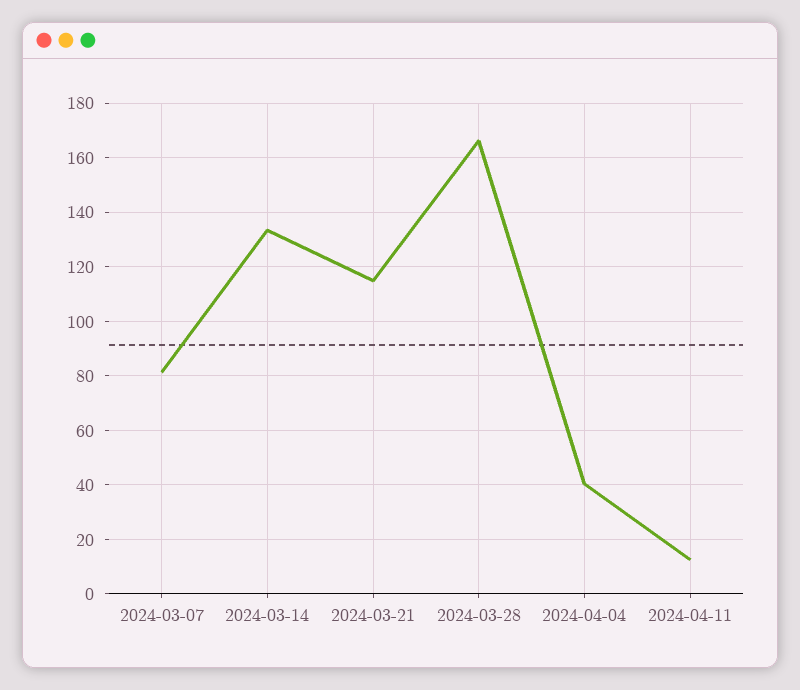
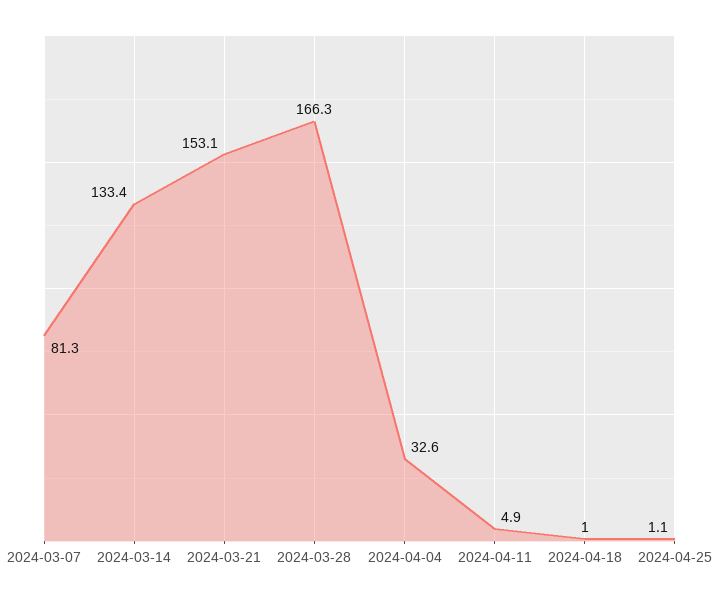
2024-03-21: 115 -> 153.1
2024-04-04: 40 -> 32.6
2024-04-11: 12.5 -> 4.9
2024-04-18: none -> 1
2024-04-25: none -> 1.1

